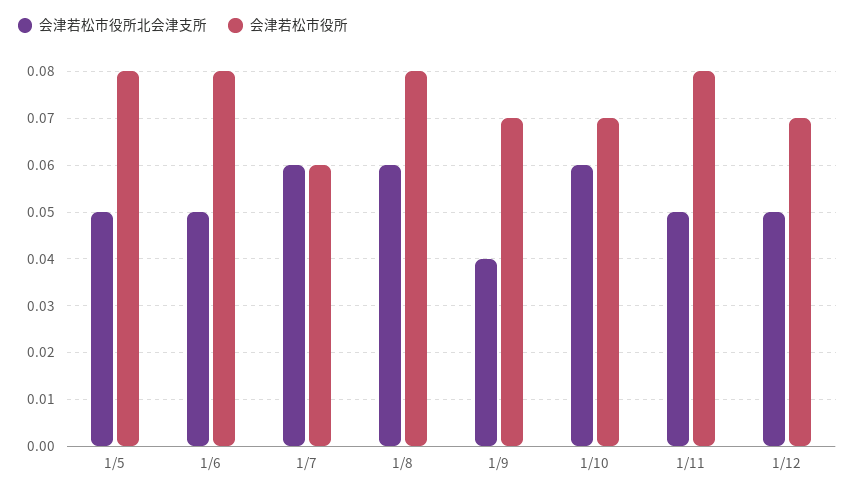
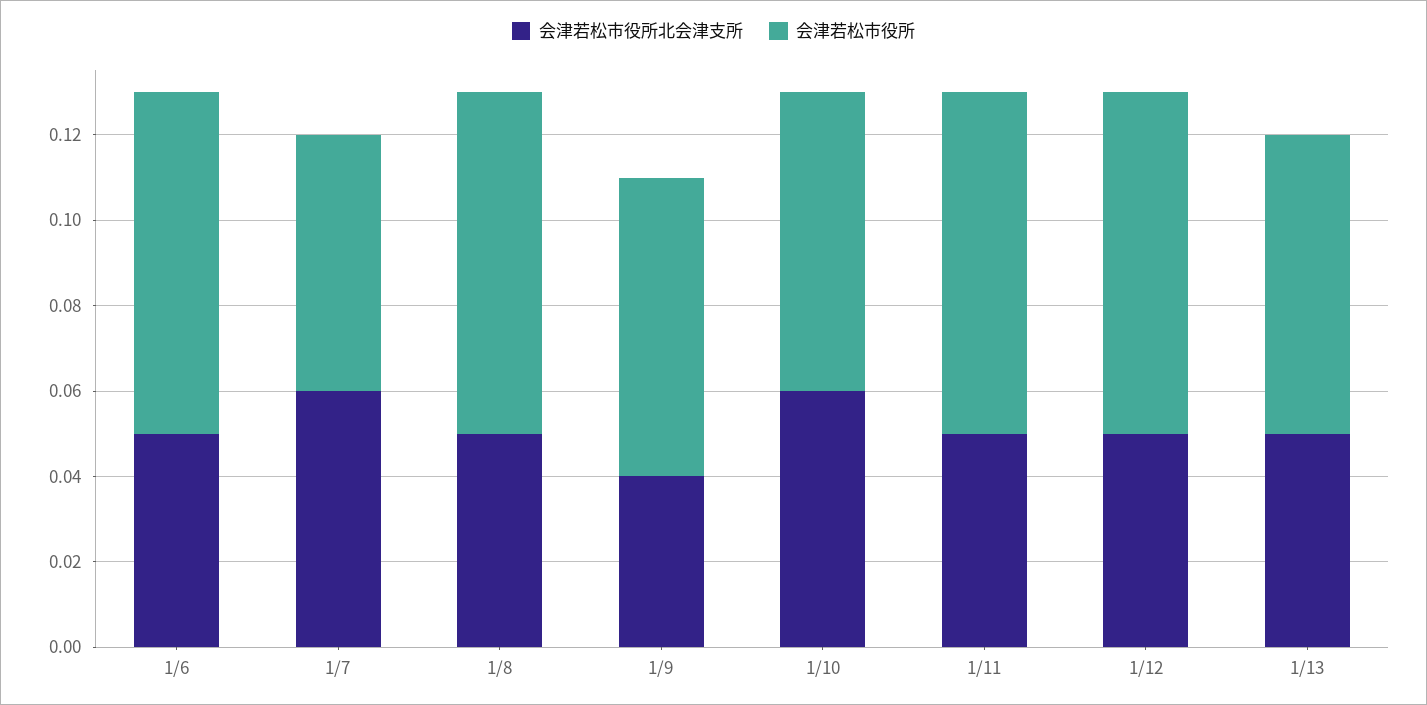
会津若松市役所北会津支所, 1/5: 0.05 -> none
会津若松市役所, 1/5: 0.08 -> none
会津若松市役所北会津支所, 1/8: 0.06 -> 0.05
会津若松市役所, 1/12: 0.07 -> 0.08
会津若松市役所北会津支所, 1/13: none -> 0.05
会津若松市役所, 1/13: none -> 0.07

